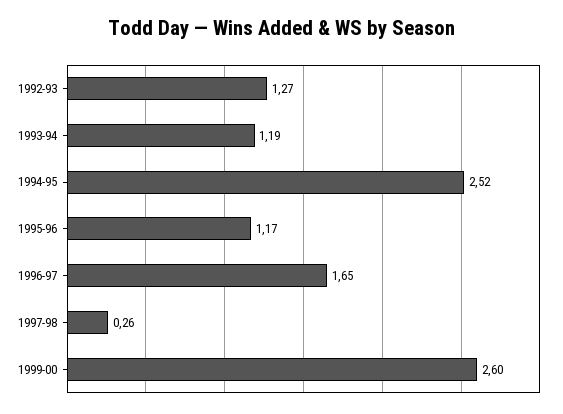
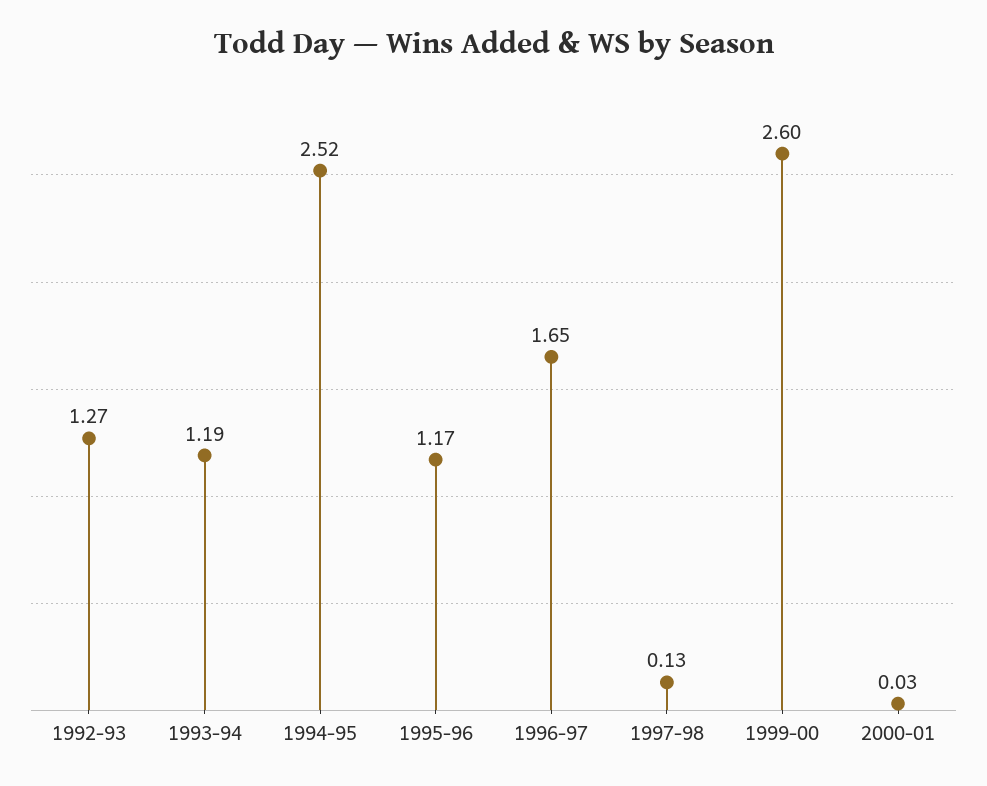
1997-98: 0.26 -> 0.13
2000-01: none -> 0.03

